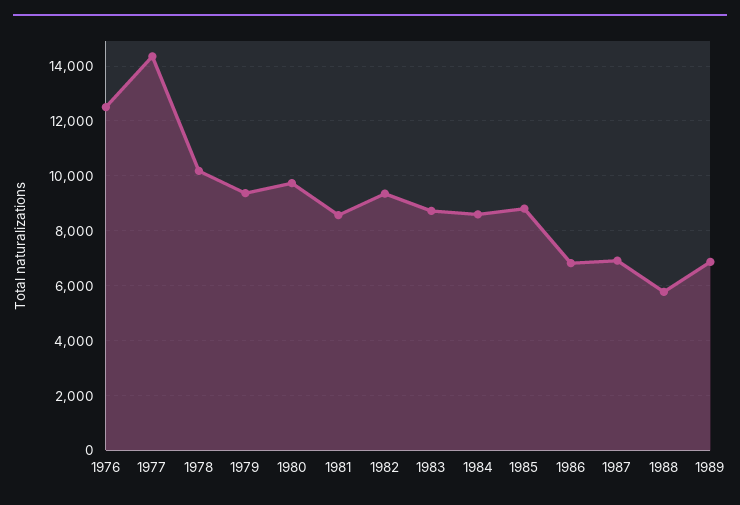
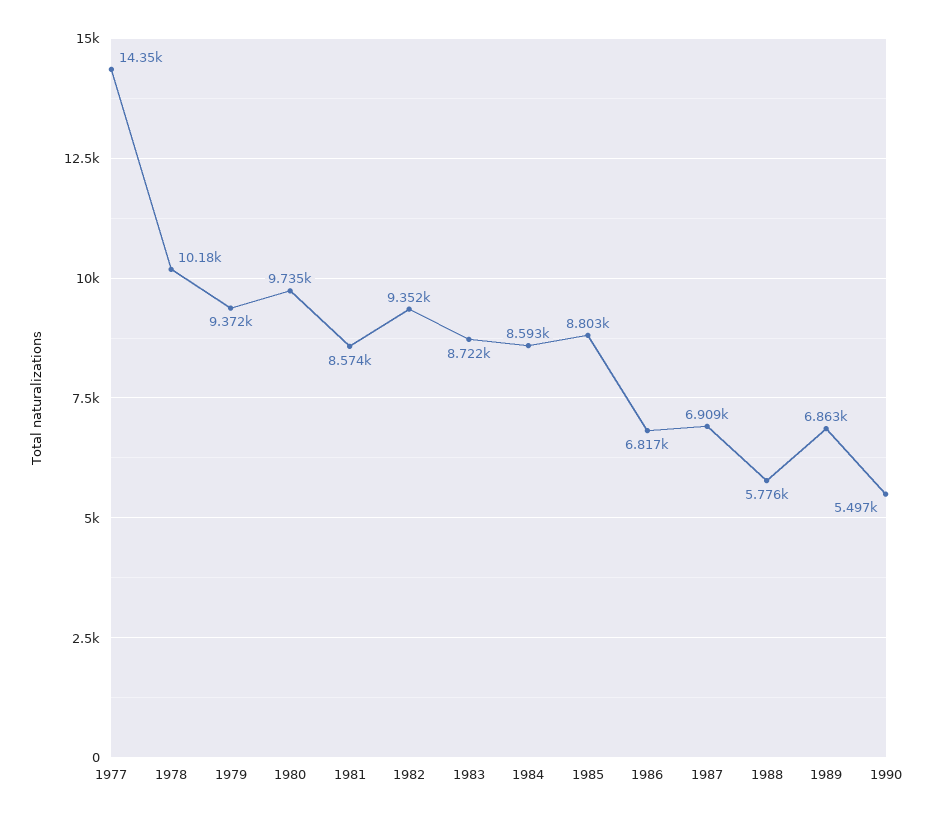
1976: 12500 -> none
1990: none -> 5497

